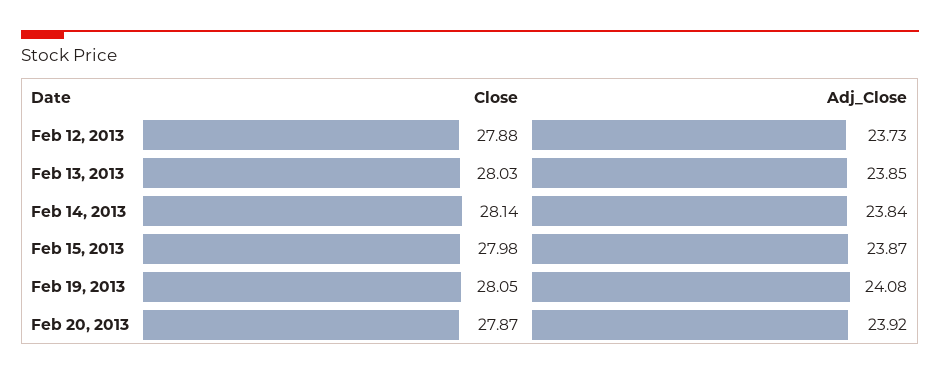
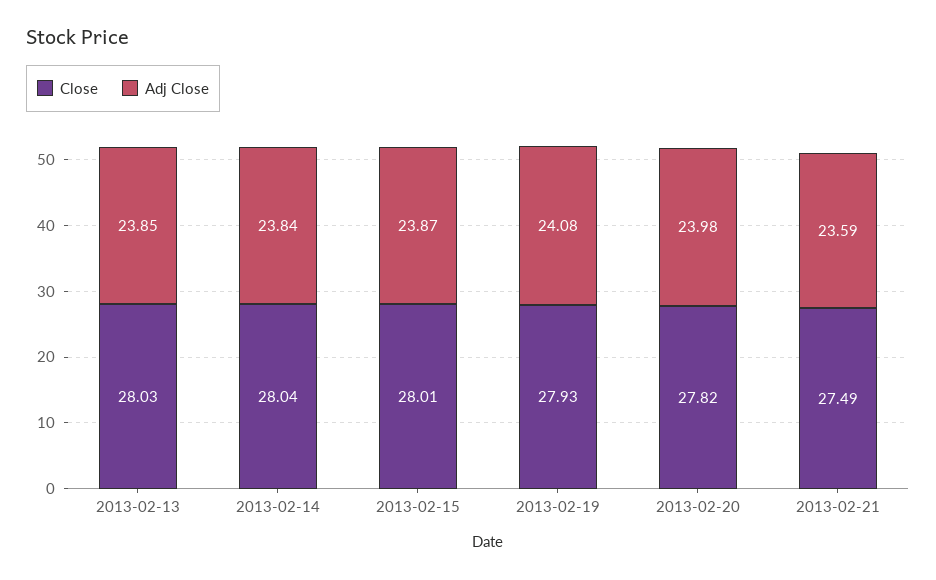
Close, Feb 12, 2013: 27.88 -> none
Adj_Close, Feb 12, 2013: 23.73 -> none
Close, Feb 14, 2013: 28.14 -> 28.04
Close, Feb 15, 2013: 27.98 -> 28.01
Close, Feb 19, 2013: 28.05 -> 27.93
Close, Feb 20, 2013: 27.87 -> 27.82
Adj_Close, Feb 20, 2013: 23.92 -> 23.98
Close, 2013-02-21: none -> 27.49
Adj_Close, 2013-02-21: none -> 23.59

